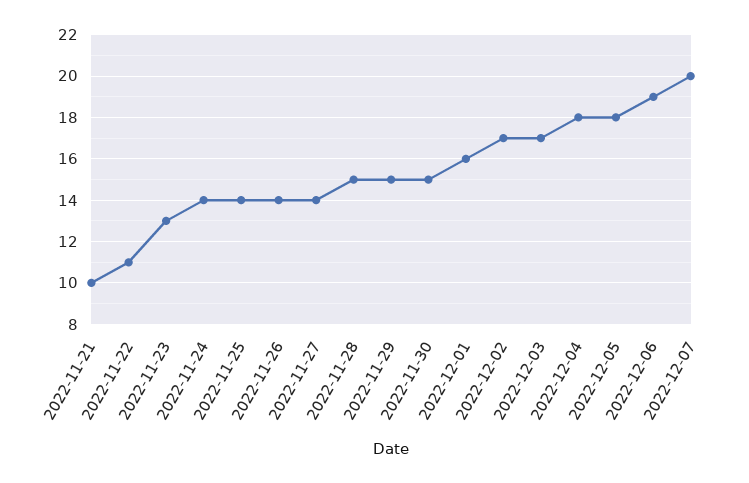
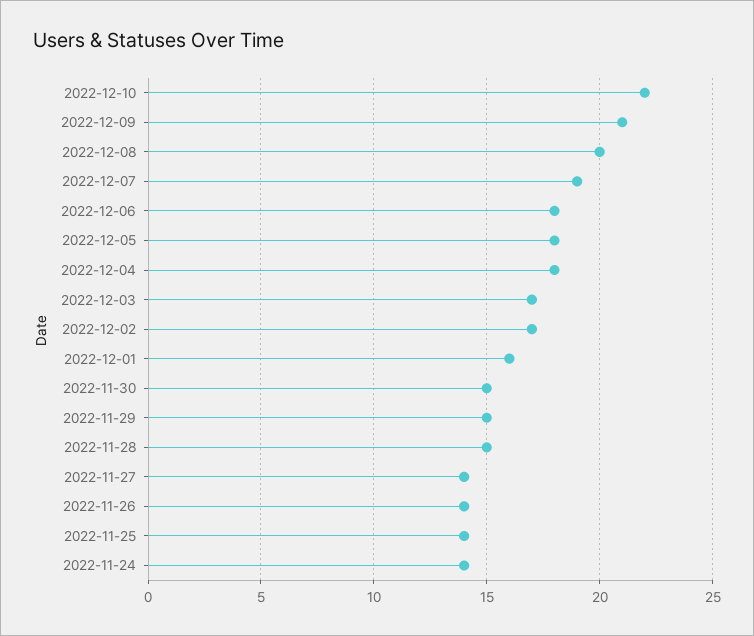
2022-11-21: 10 -> none
2022-11-22: 11 -> none
2022-11-23: 13 -> none
2022-12-06: 19 -> 18
2022-12-07: 20 -> 19
2022-12-10: none -> 22
2022-12-09: none -> 21
2022-12-08: none -> 20

